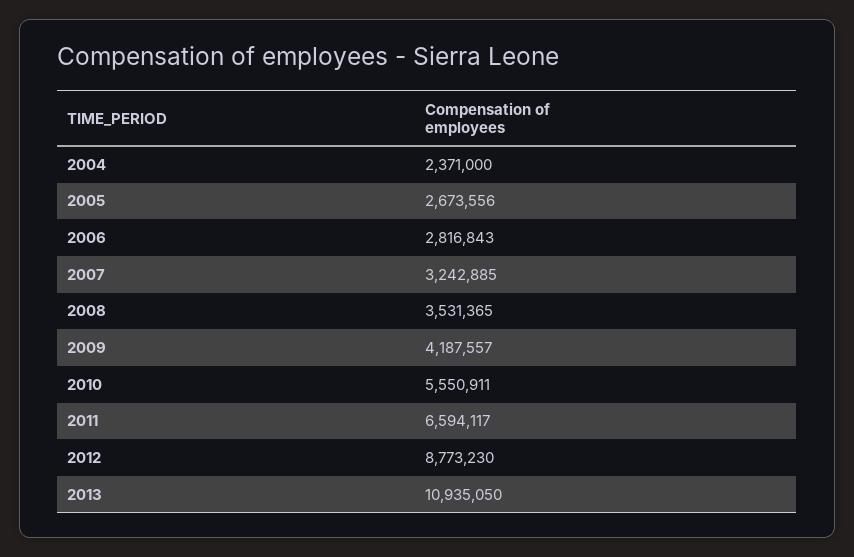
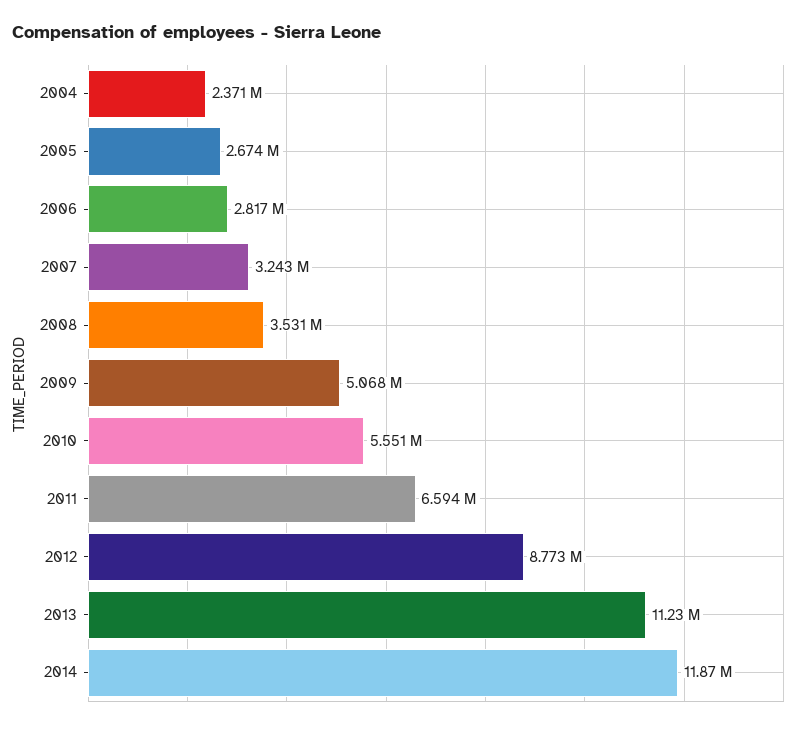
2009: 4187557 -> 5068000
2013: 10935050 -> 11230000
2014: none -> 11870000

